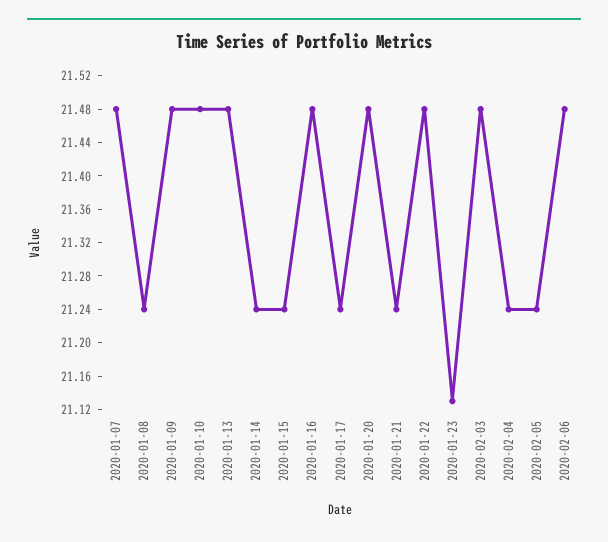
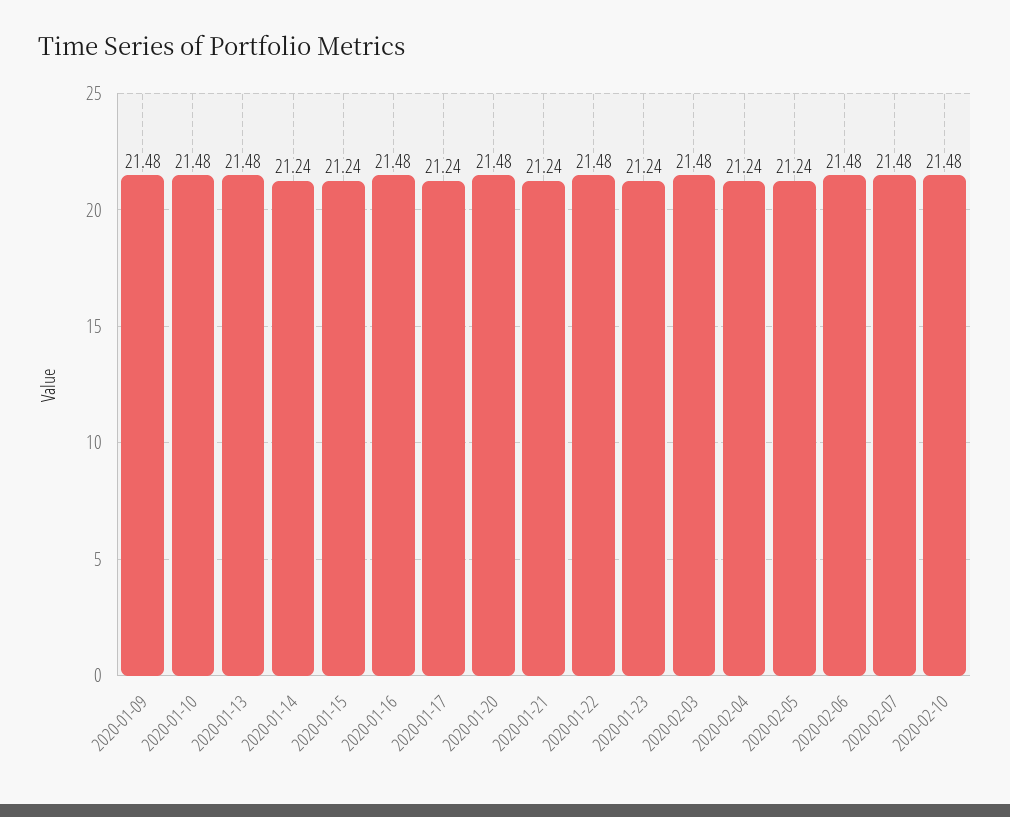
2020-01-07: 21.48 -> none
2020-01-08: 21.24 -> none
2020-01-23: 21.13 -> 21.24
2020-02-07: none -> 21.48
2020-02-10: none -> 21.48

